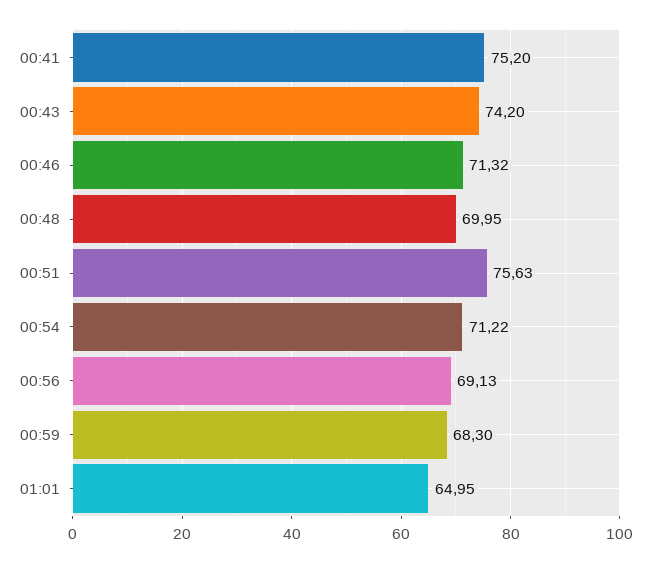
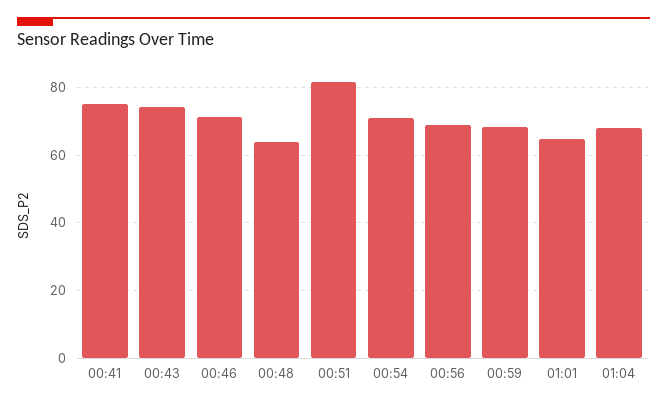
00:48: 69.95 -> 64
00:51: 75.63 -> 82
01:04: none -> 68

